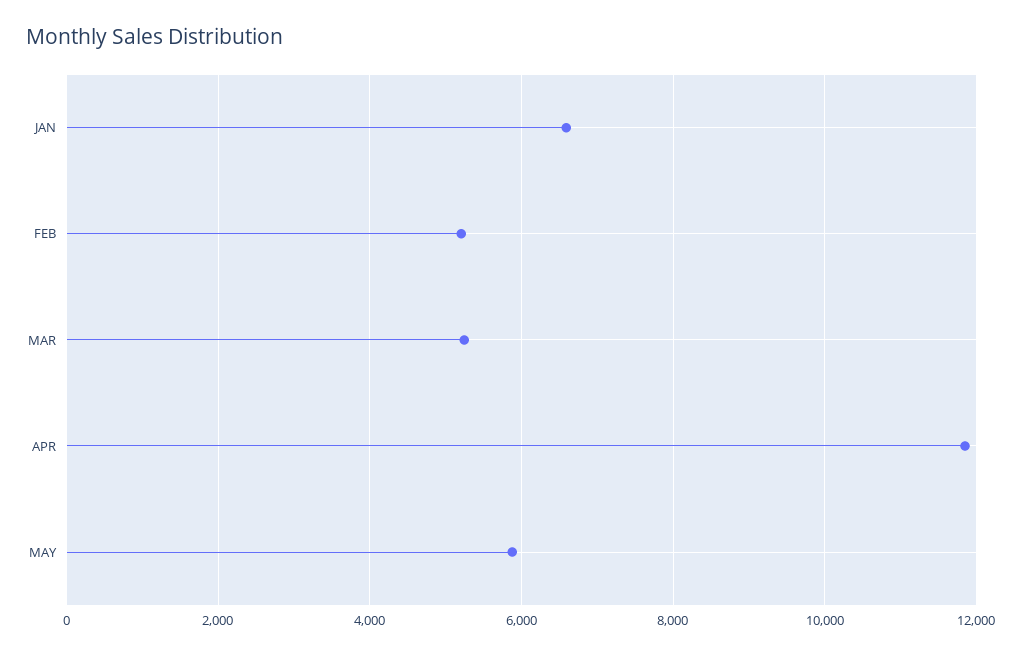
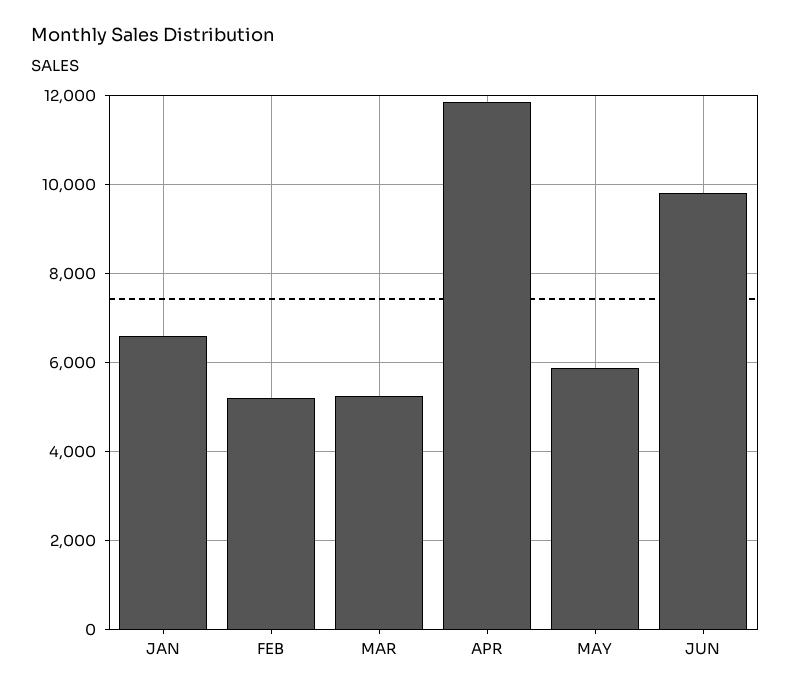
JUN: none -> 9800

